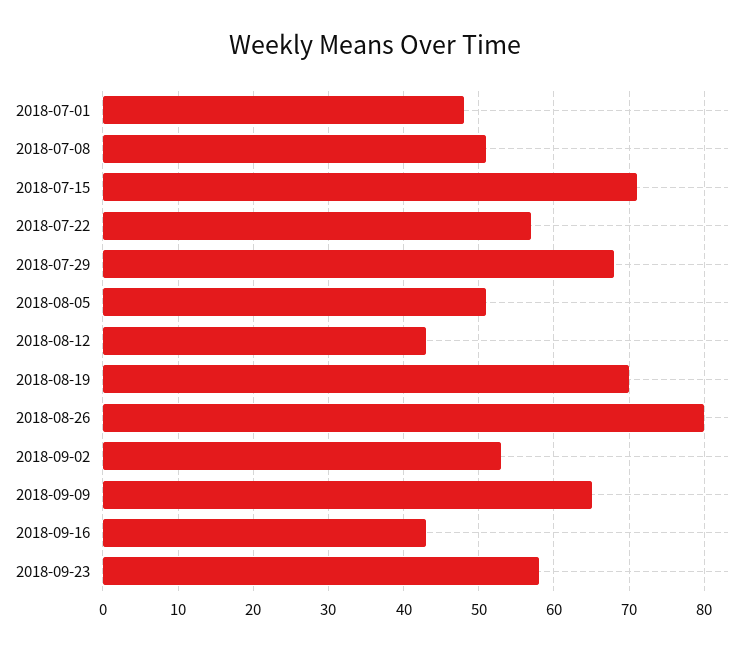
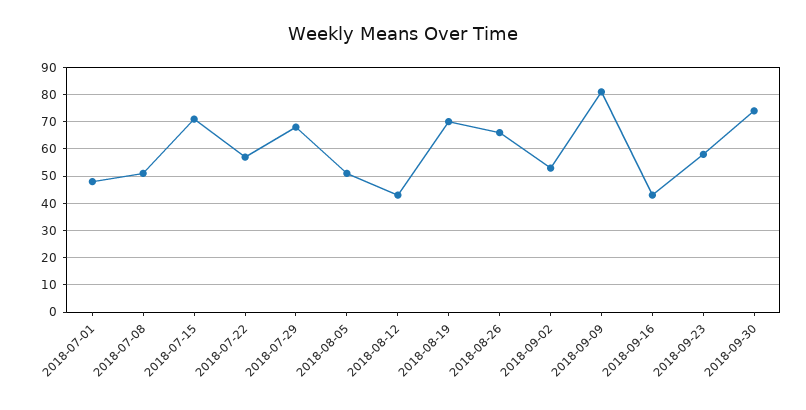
2018-08-26: 80 -> 65
2018-09-09: 65 -> 80
2018-09-30: none -> 75

